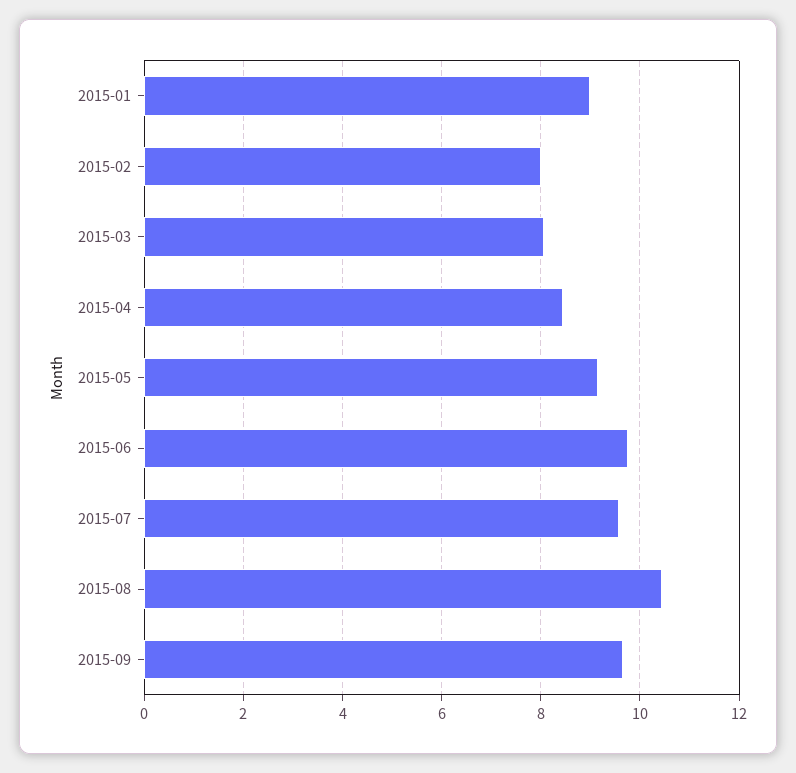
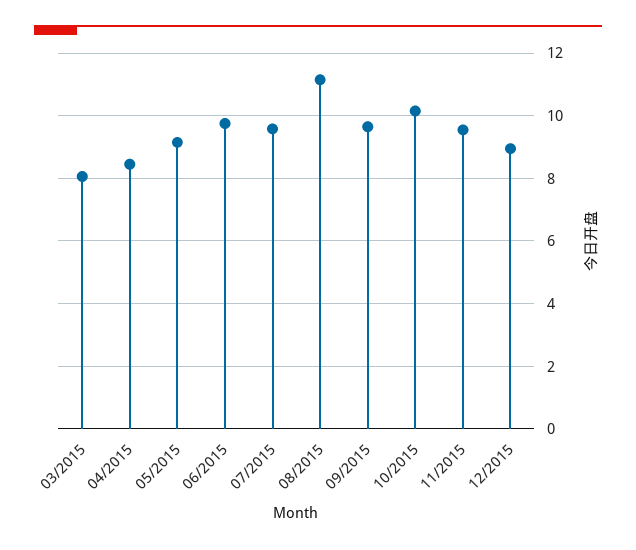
2015-01: 9 -> none
2015-02: 8 -> none
2015-08: 10.4 -> 11.2
10/2015: none -> 10.2
11/2015: none -> 9.6
12/2015: none -> 9

